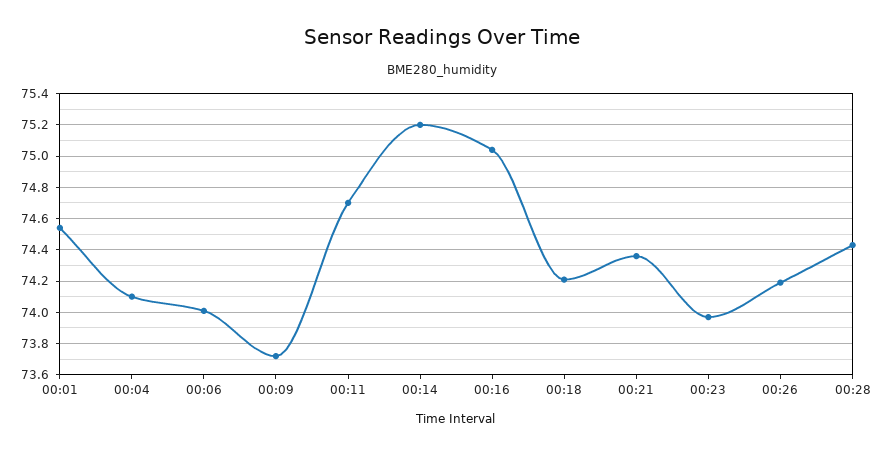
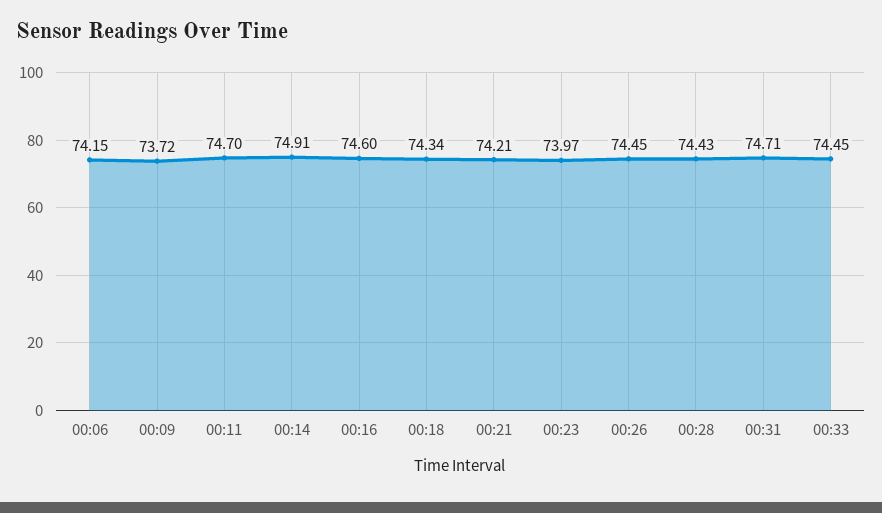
00:01: 74.55 -> none
00:04: 74.1 -> none
00:06: 74 -> 74.15
00:14: 75.2 -> 74.91
00:16: 75.05 -> 74.6
00:18: 74.2 -> 74.34
00:21: 74.35 -> 74.21
00:26: 74.2 -> 74.45
00:31: none -> 74.71
00:33: none -> 74.45

